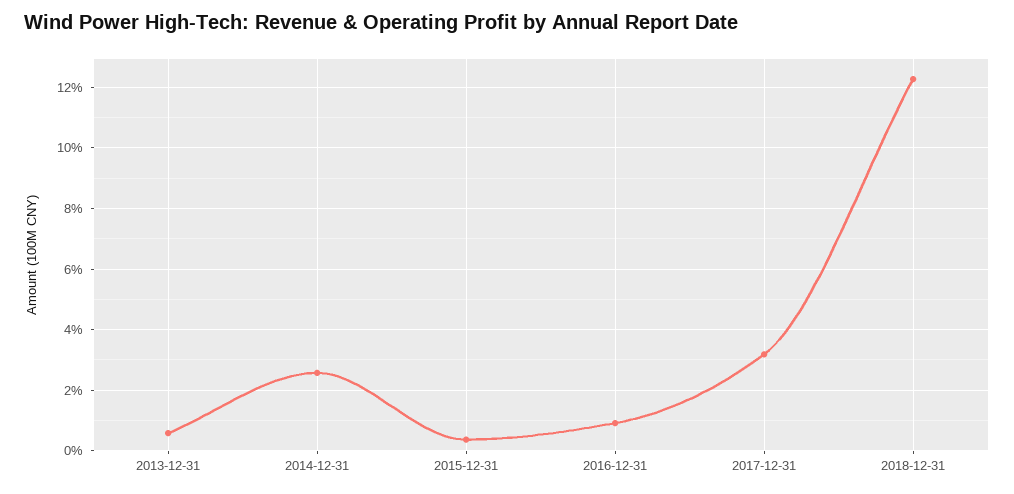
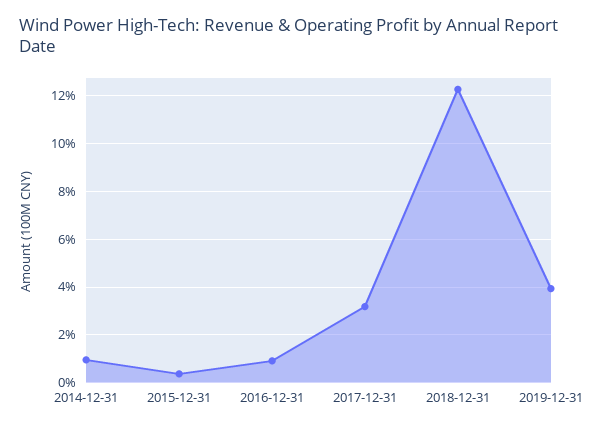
2013-12-31: 0.6 -> none
2014-12-31: 2.6 -> 1
2019-12-31: none -> 4

